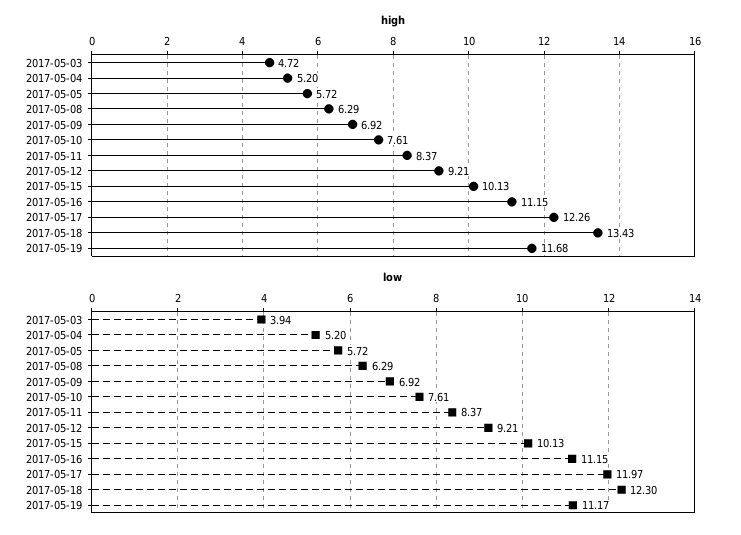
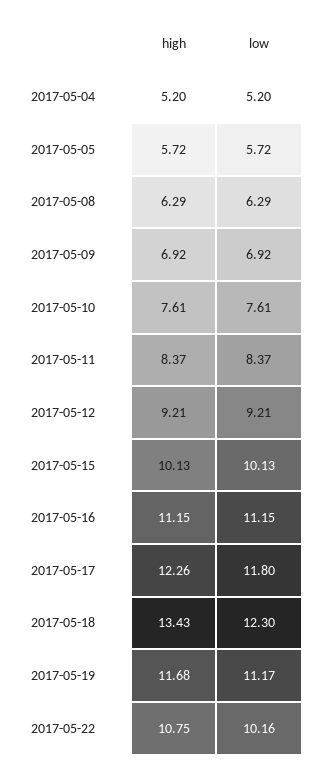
high, 2017-05-03: 4.72 -> none
low, 2017-05-03: 3.94 -> none
low, 2017-05-17: 11.97 -> 11.8
high, 2017-05-22: none -> 10.75
low, 2017-05-22: none -> 10.16

